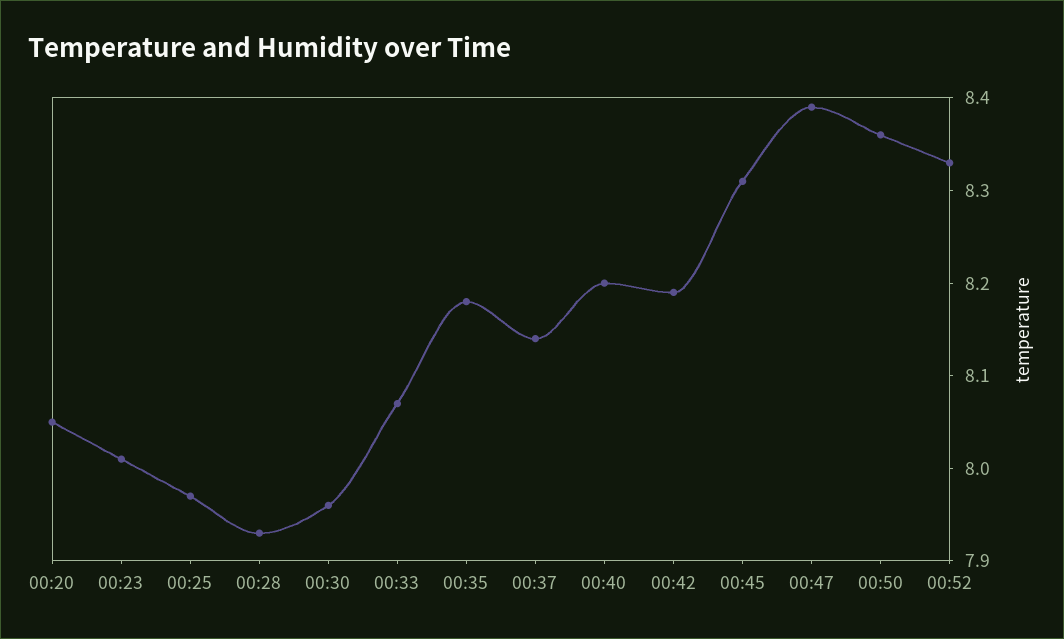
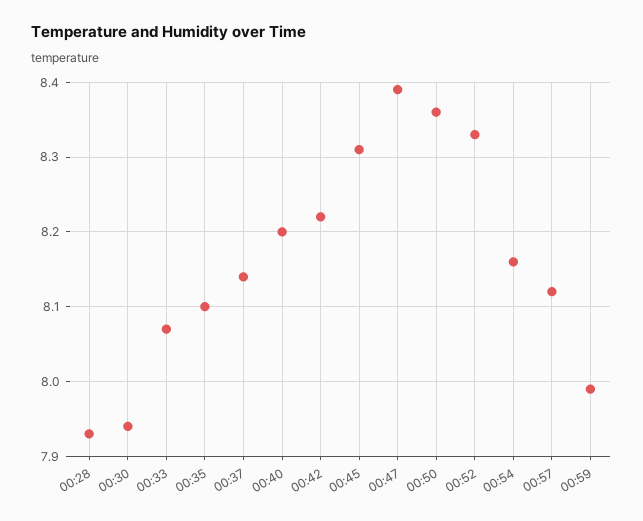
00:20: 8.05 -> none
00:23: 8.01 -> none
00:25: 7.97 -> none
00:30: 7.96 -> 7.94
00:35: 8.18 -> 8.1
00:42: 8.19 -> 8.22
00:54: none -> 8.16
00:57: none -> 8.12
00:59: none -> 7.99

